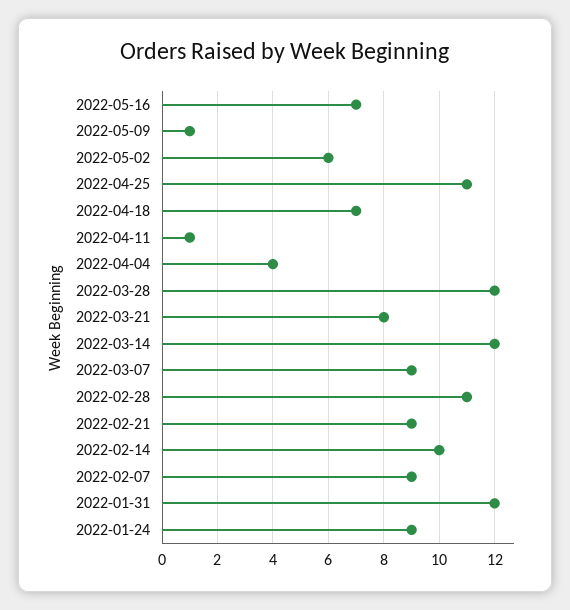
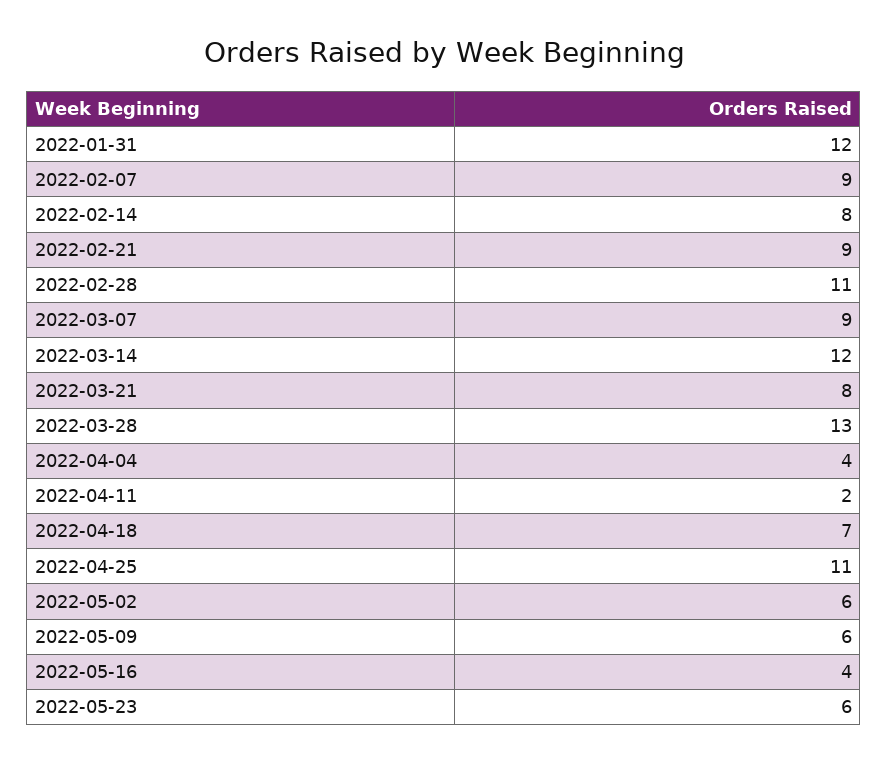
2022-05-16: 7 -> 4
2022-05-09: 1 -> 6
2022-04-11: 1 -> 2
2022-03-28: 12 -> 13
2022-02-14: 10 -> 8
2022-01-24: 9 -> none
2022-05-23: none -> 6

